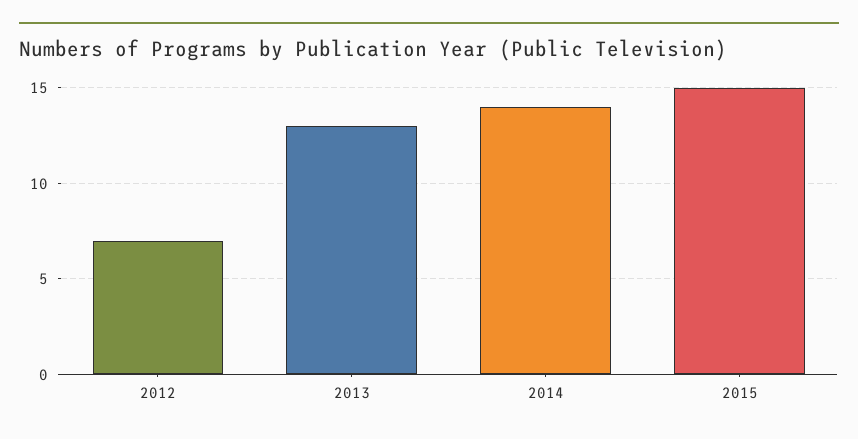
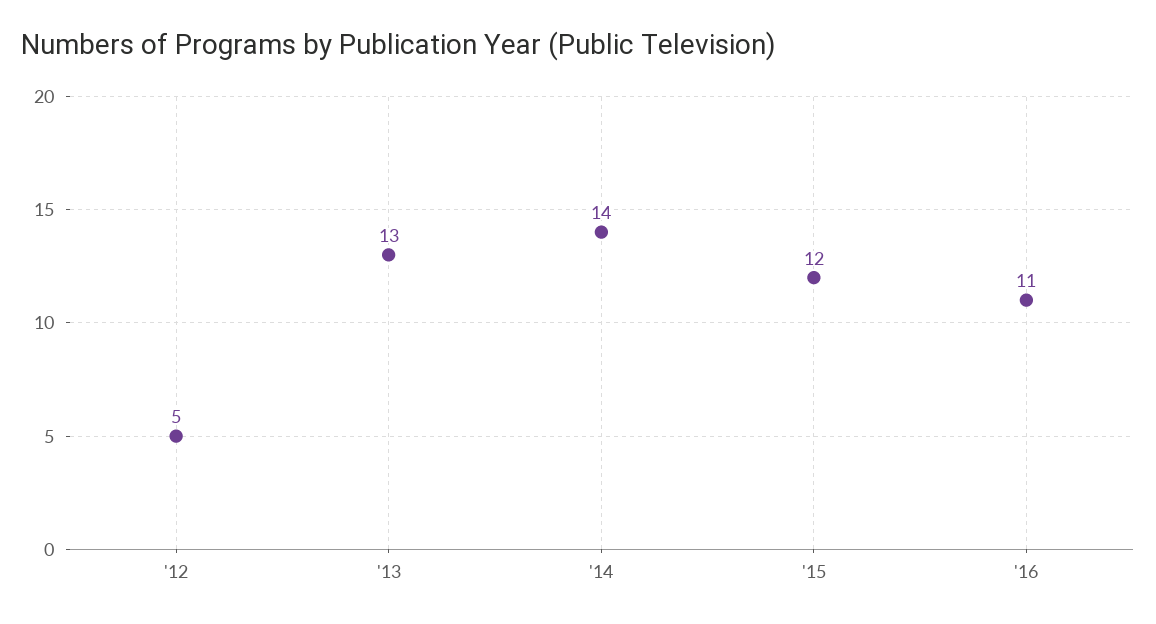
2012: 7 -> 5
2015: 15 -> 12
'16: none -> 11

